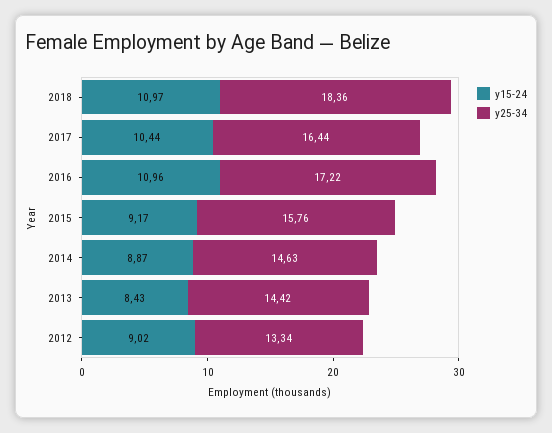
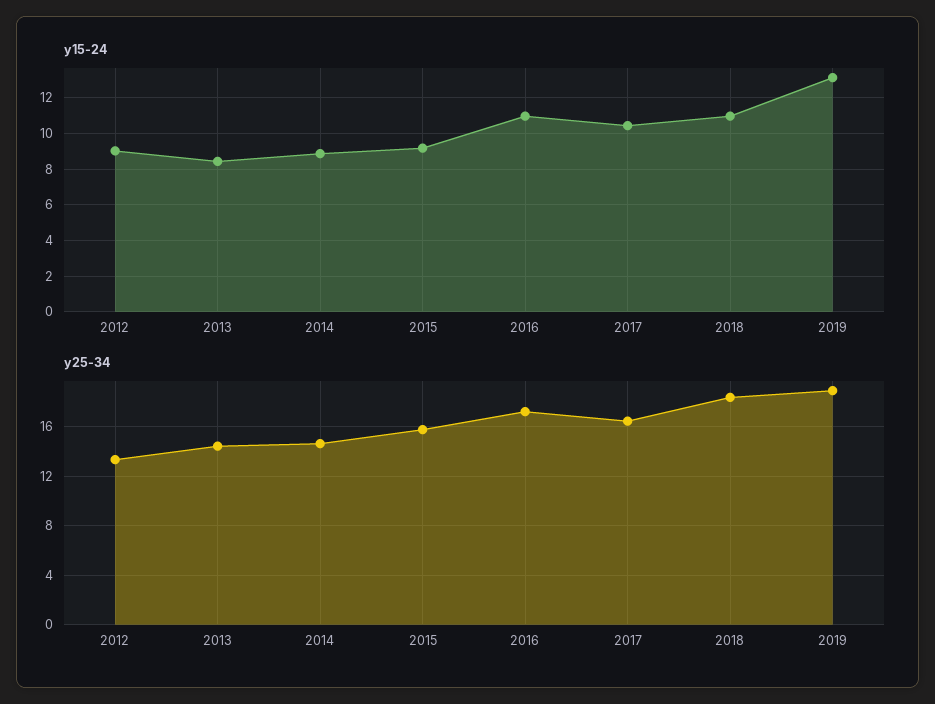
y15-24, 2019: none -> 13
y25-34, 2019: none -> 19

